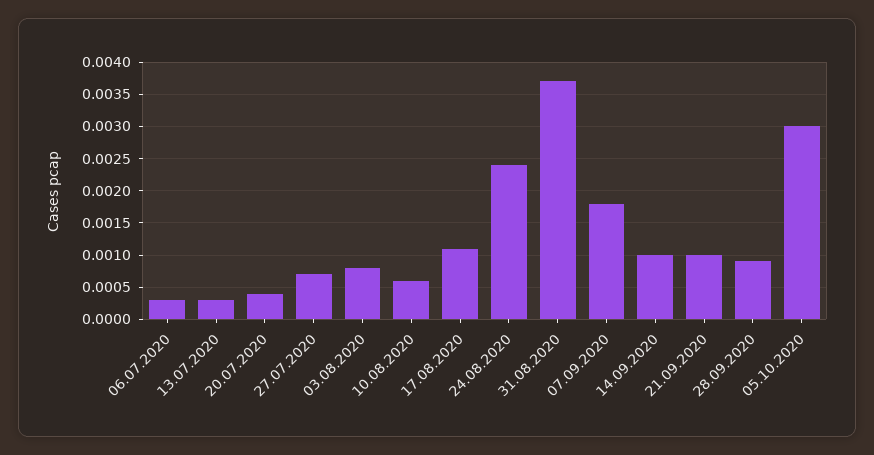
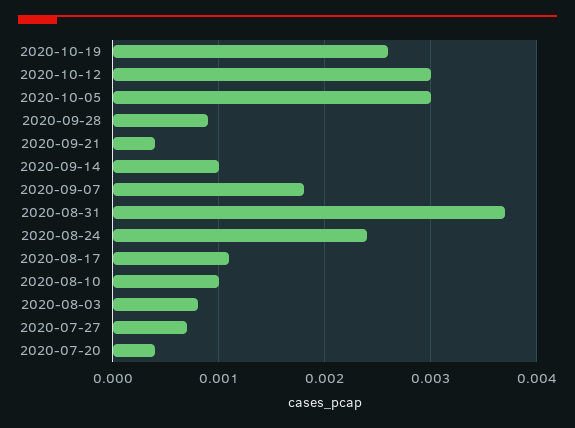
06.07.2020: 0.0003 -> none
13.07.2020: 0.0003 -> none
10.08.2020: 0.0006 -> 0.001
21.09.2020: 0.001 -> 0.0004
2020-10-19: none -> 0.0026
2020-10-12: none -> 0.003

